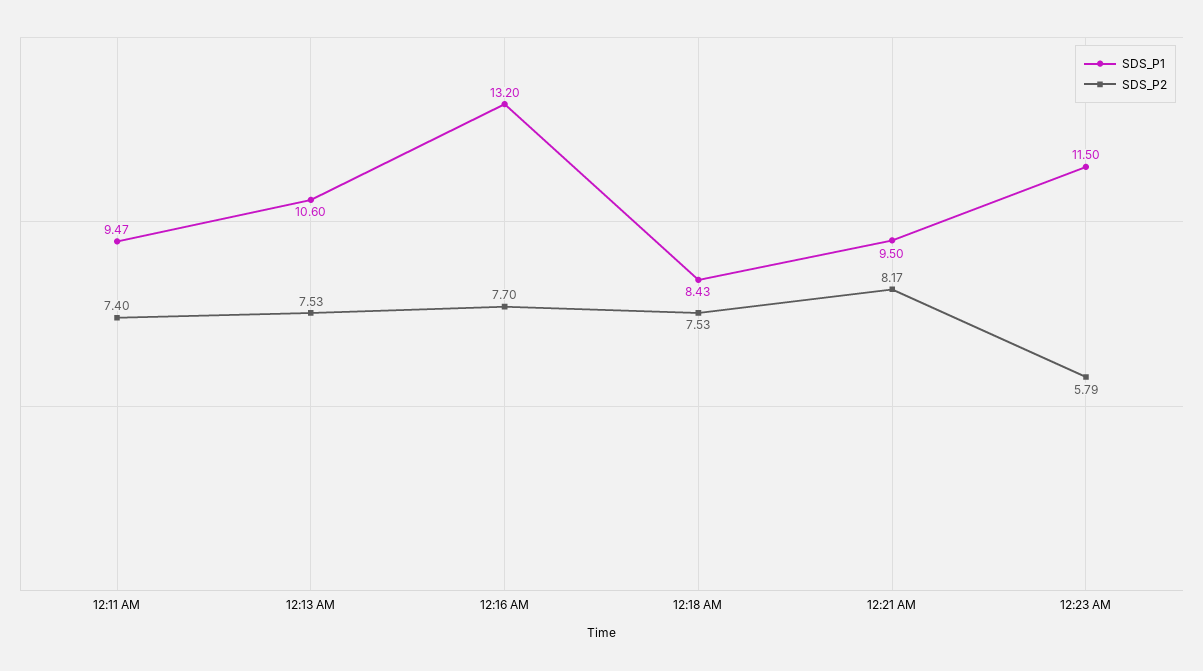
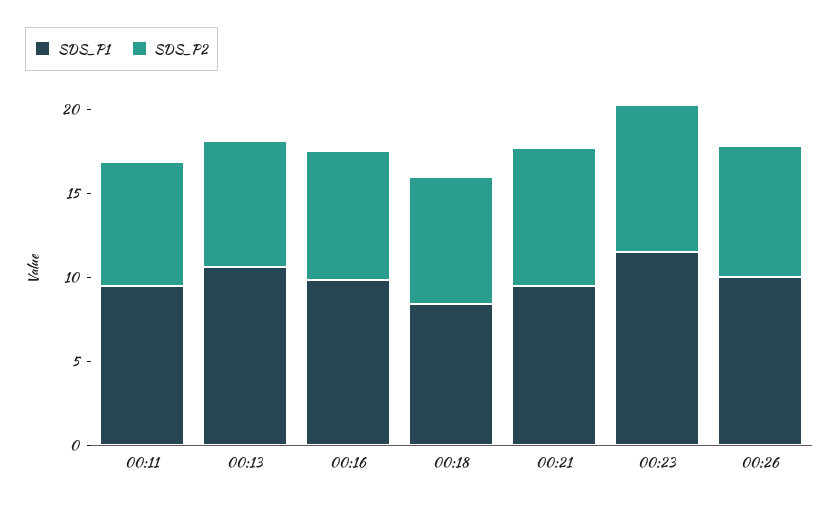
SDS_P1, 12:16 AM: 13.2 -> 10
SDS_P2, 12:23 AM: 5.79 -> 9
SDS_P1, 00:26: none -> 10
SDS_P2, 00:26: none -> 8

